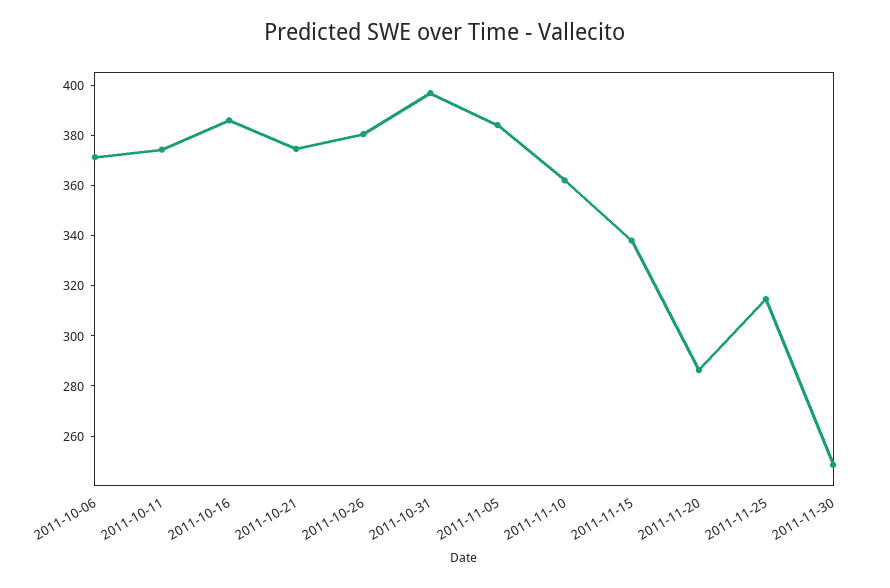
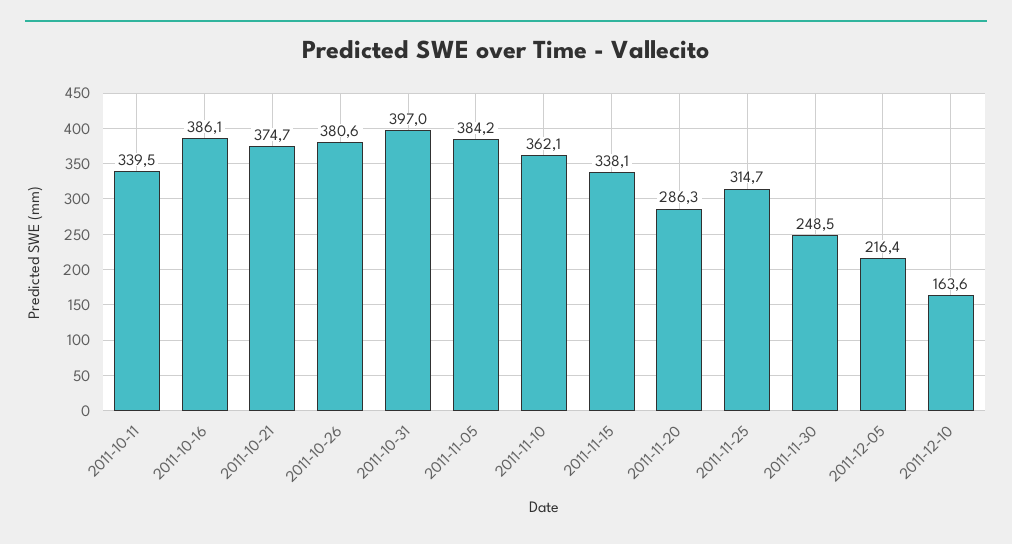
2011-10-06: 370 -> none
2011-10-11: 375 -> 339.5
2011-12-05: none -> 216.4
2011-12-10: none -> 163.6

